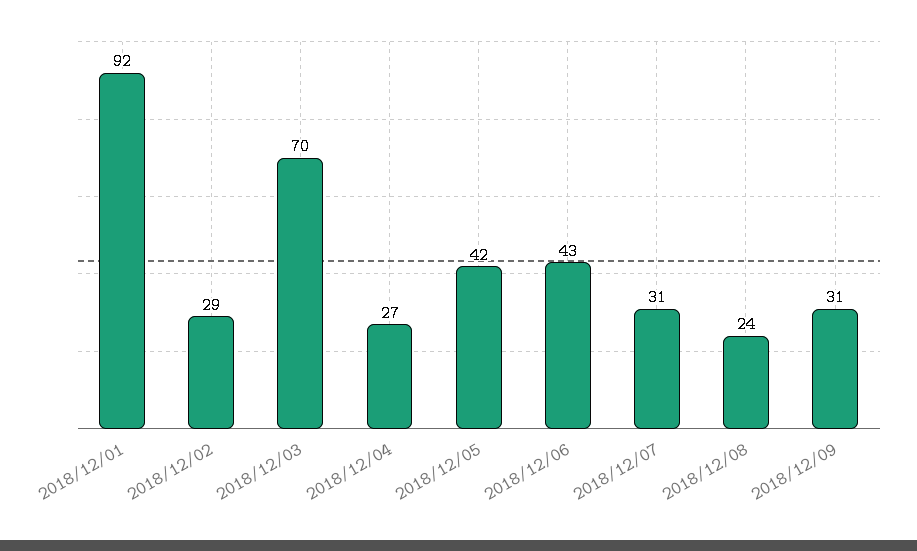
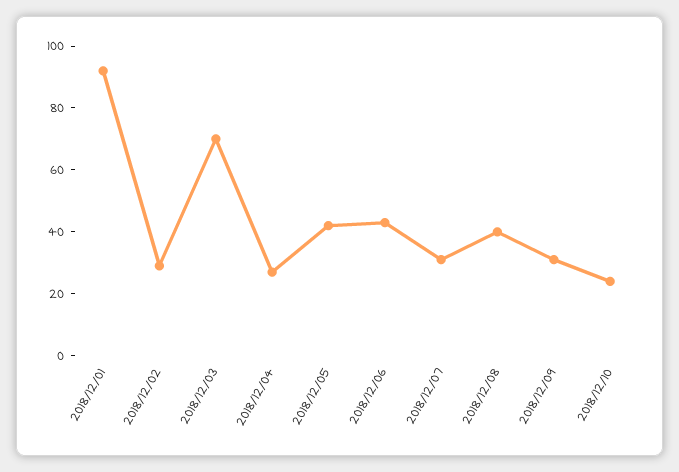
2018/12/08: 24 -> 40
2018/12/10: none -> 25

